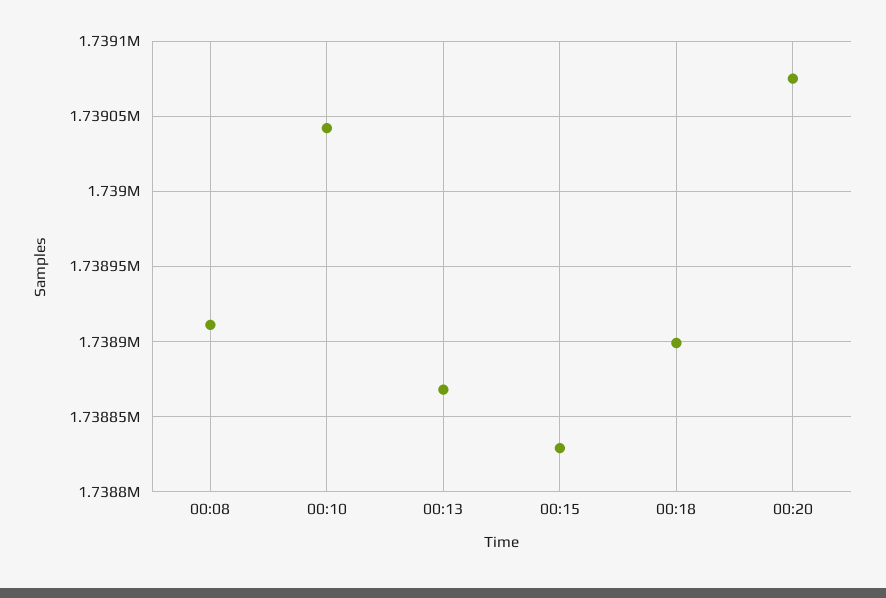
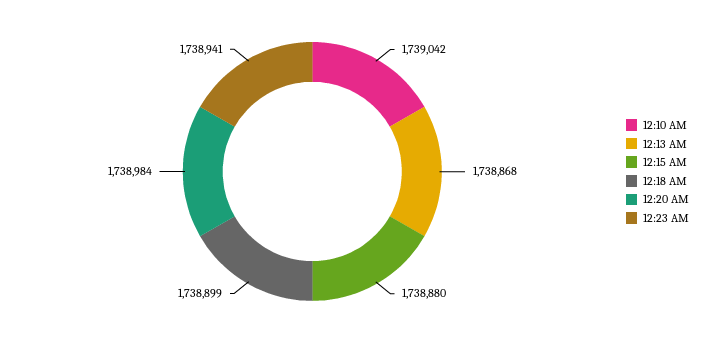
00:08: 1738910 -> none
00:15: 1738830 -> 1738880
00:20: 1739075 -> 1738984
12:23 AM: none -> 1738941

